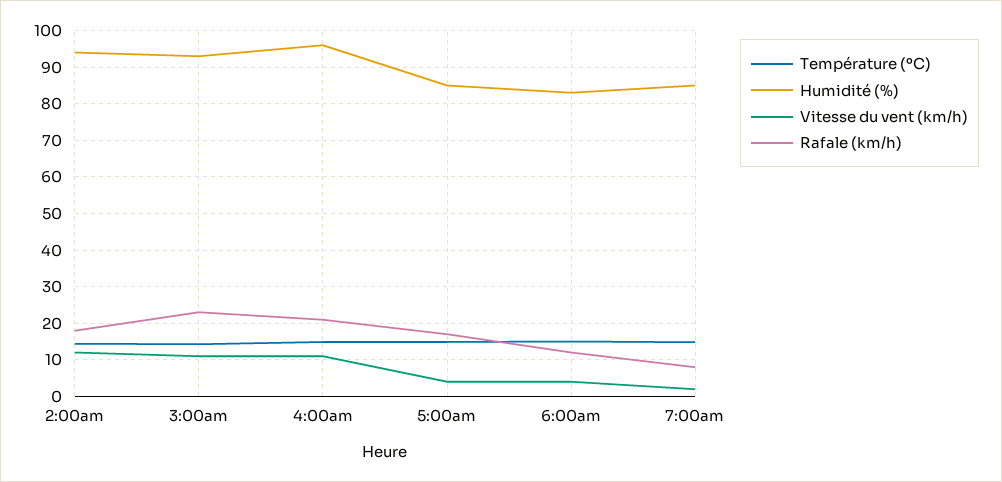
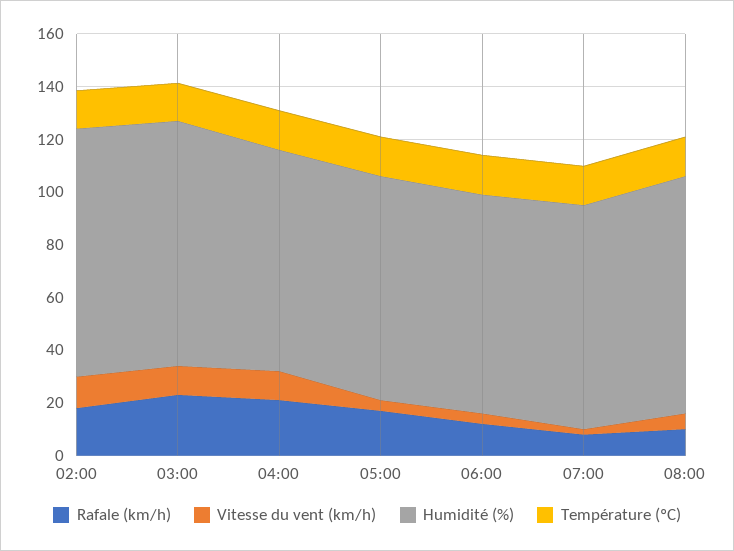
Humidité (%), 4:00am: 96 -> 85
Rafale (km/h), 08:00: none -> 10
Vitesse du vent (km/h), 08:00: none -> 5
Humidité (%), 08:00: none -> 90
Température (ºC), 08:00: none -> 15

